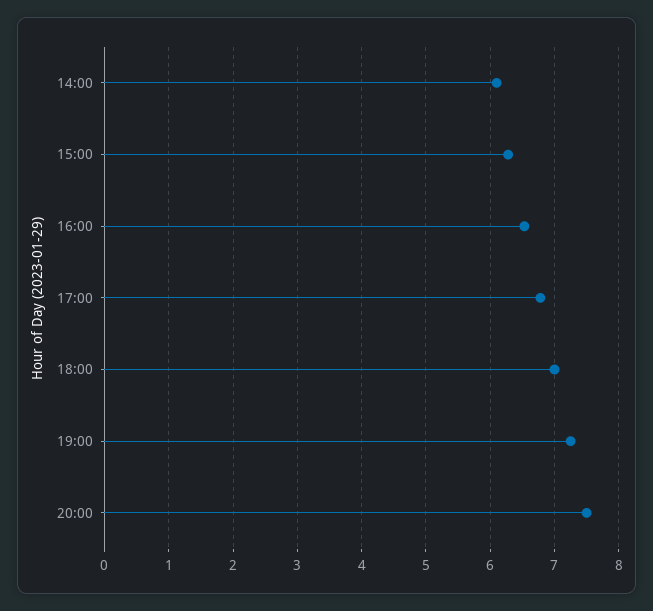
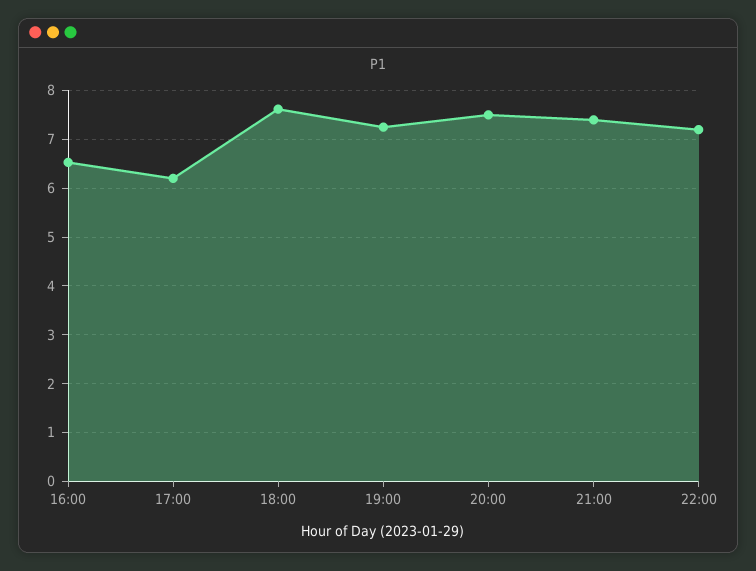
14:00: 6.1 -> none
15:00: 6.3 -> none
17:00: 6.8 -> 6.2
18:00: 7 -> 7.6
21:00: none -> 7.4
22:00: none -> 7.2

